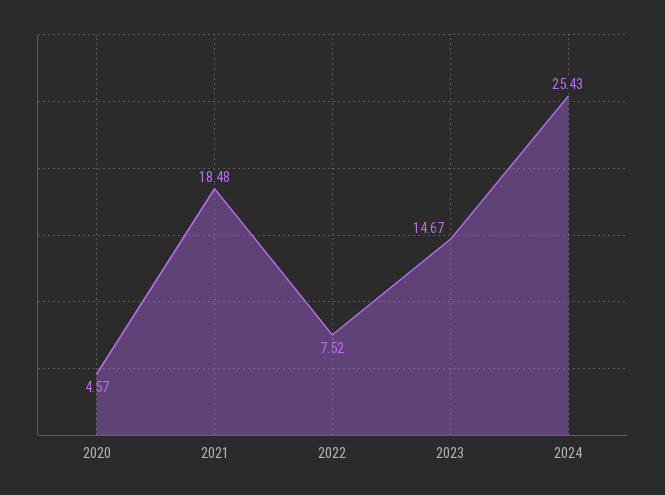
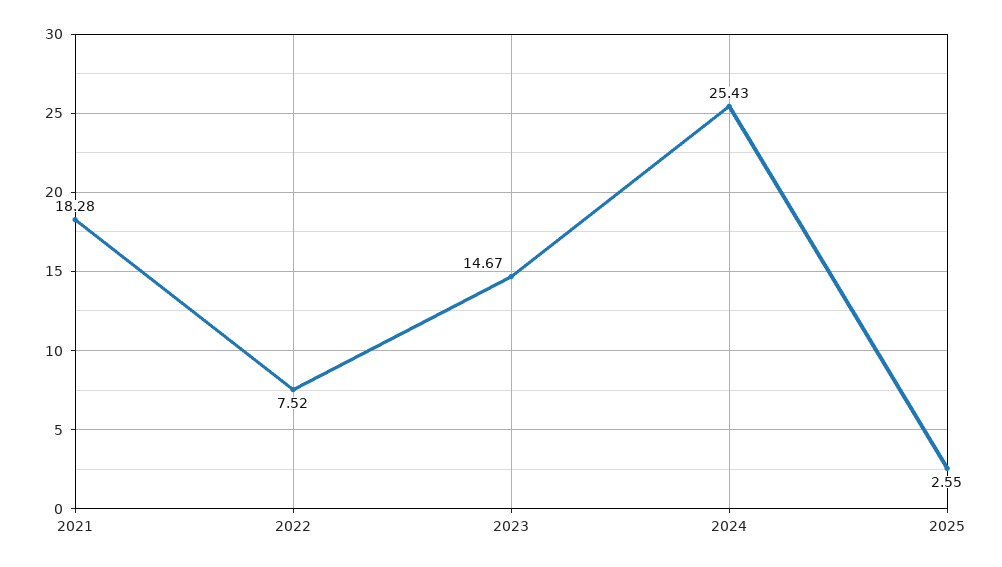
2020: 4.57 -> none
2021: 18.48 -> 18.28
2025: none -> 2.55

